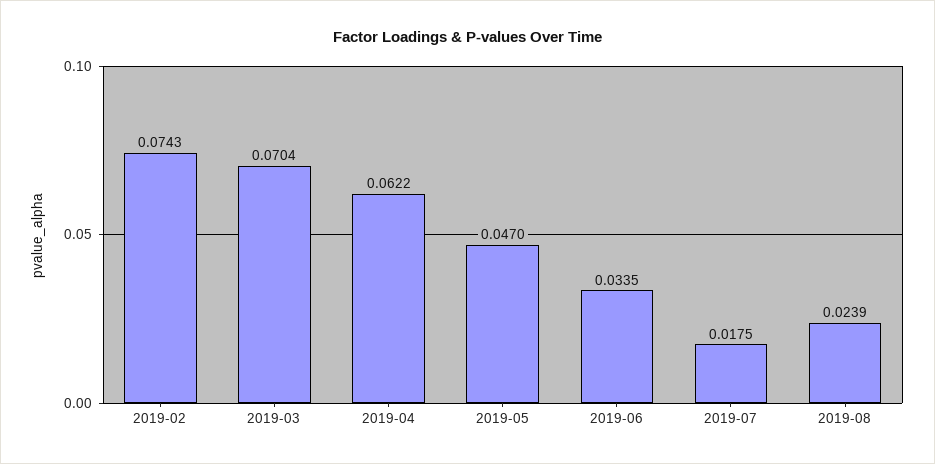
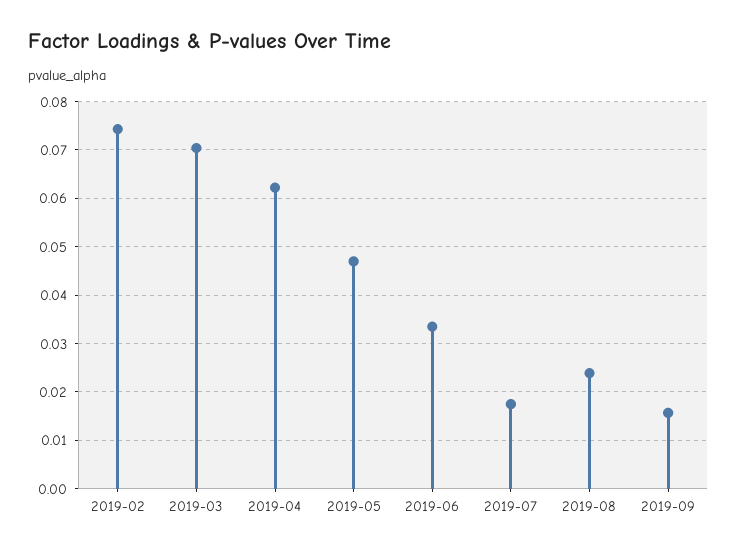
2019-09: none -> 0.016

